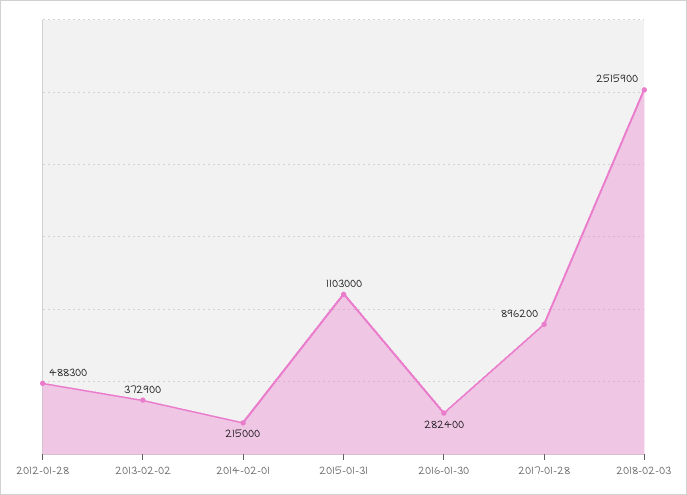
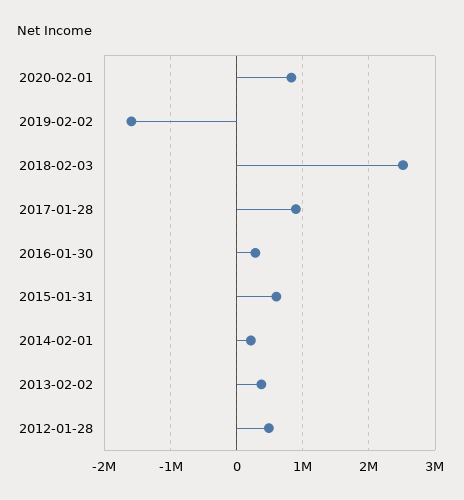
2015-01-31: 1103000 -> 600000
2020-02-01: none -> 800000
2019-02-02: none -> -1600000

